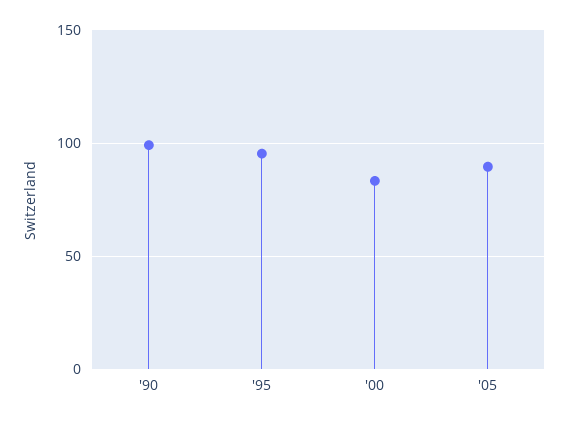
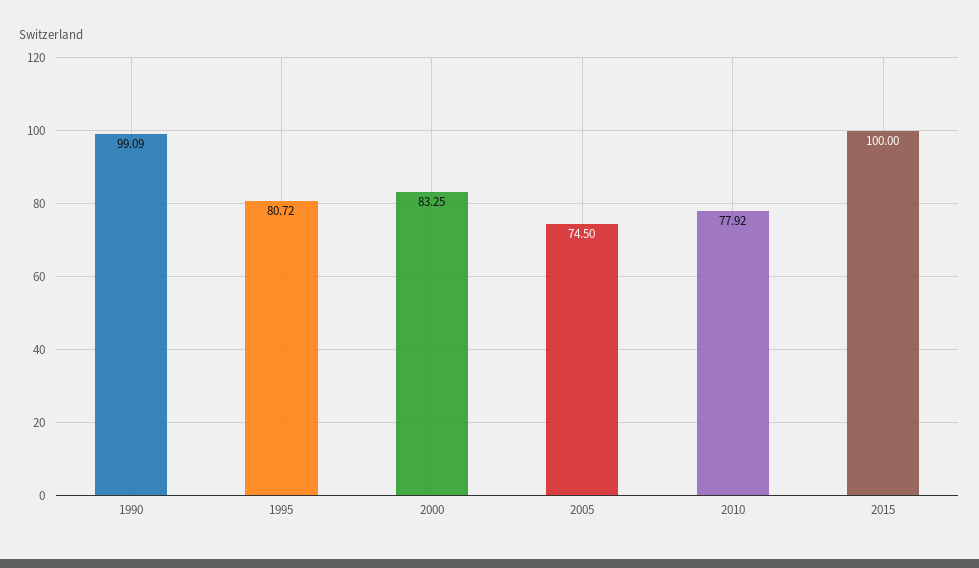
'95: 95 -> 80.72
'05: 90 -> 74.5
2010: none -> 77.92
2015: none -> 100

